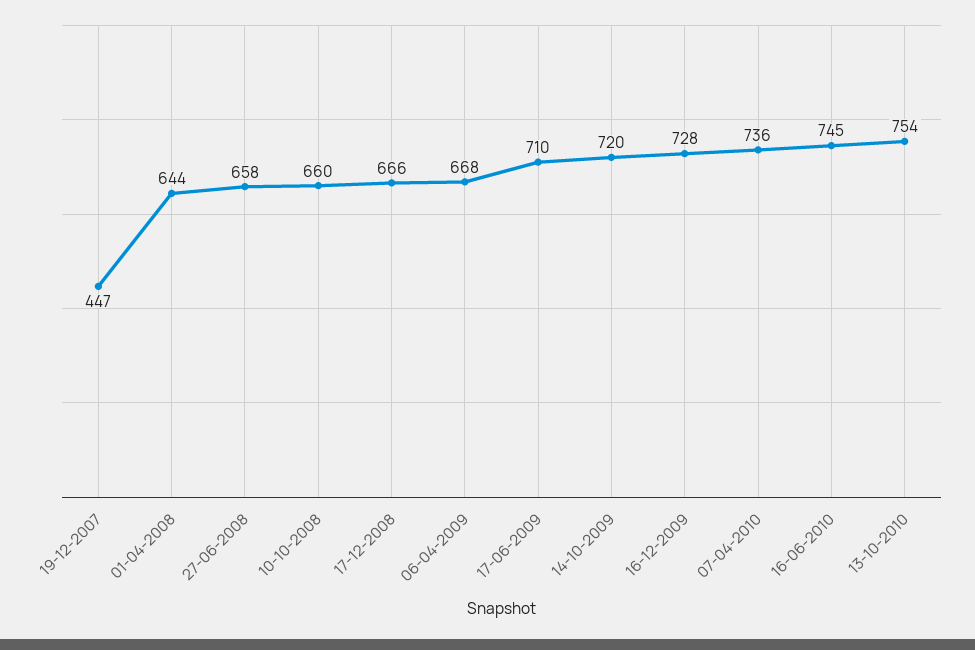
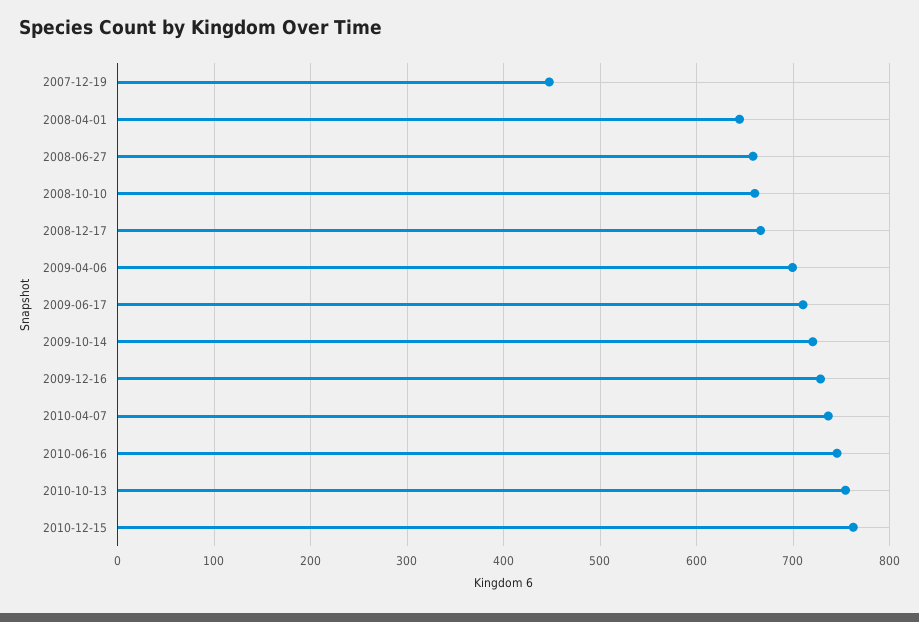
06-04-2009: 668 -> 700
2010-12-15: none -> 760

